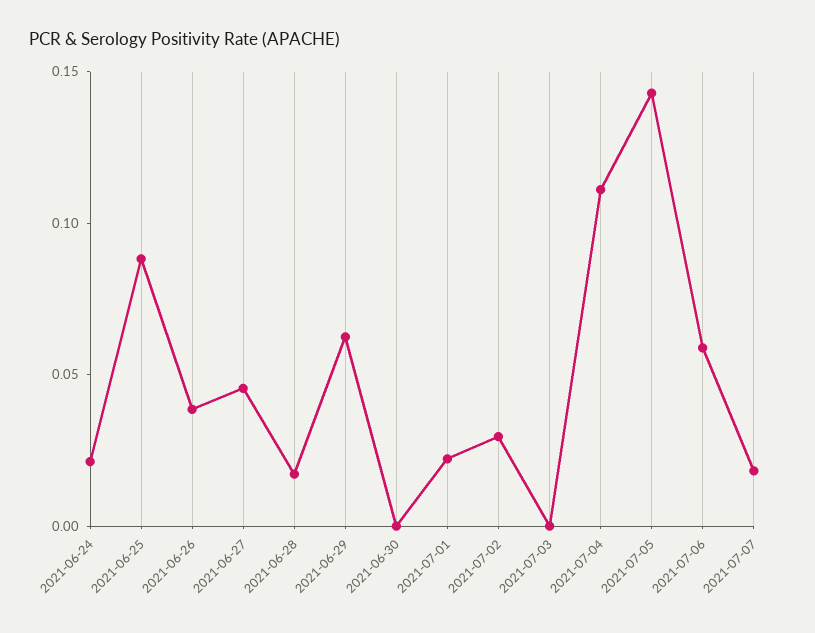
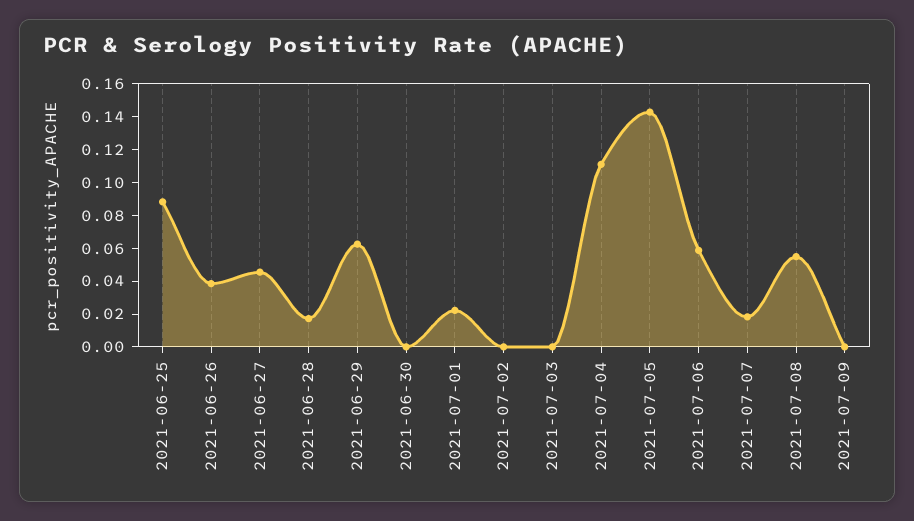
2021-06-24: 0.02 -> none
2021-07-02: 0.03 -> 0
2021-07-08: none -> 0.055
2021-07-09: none -> 0

